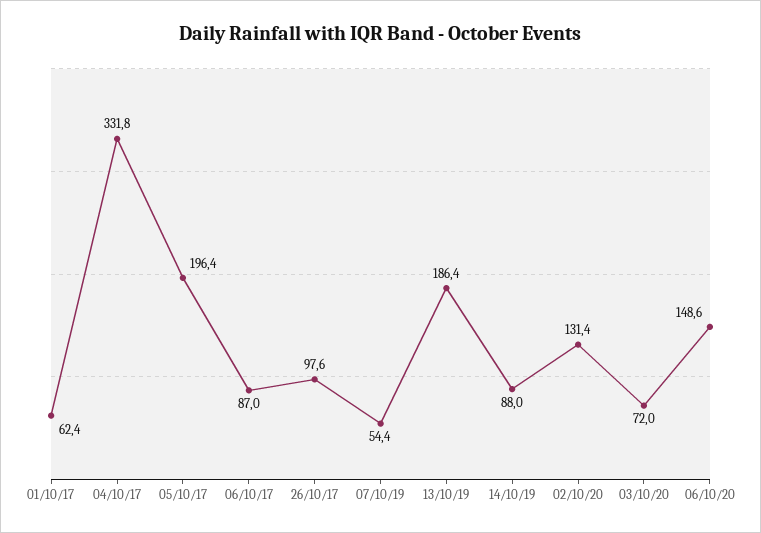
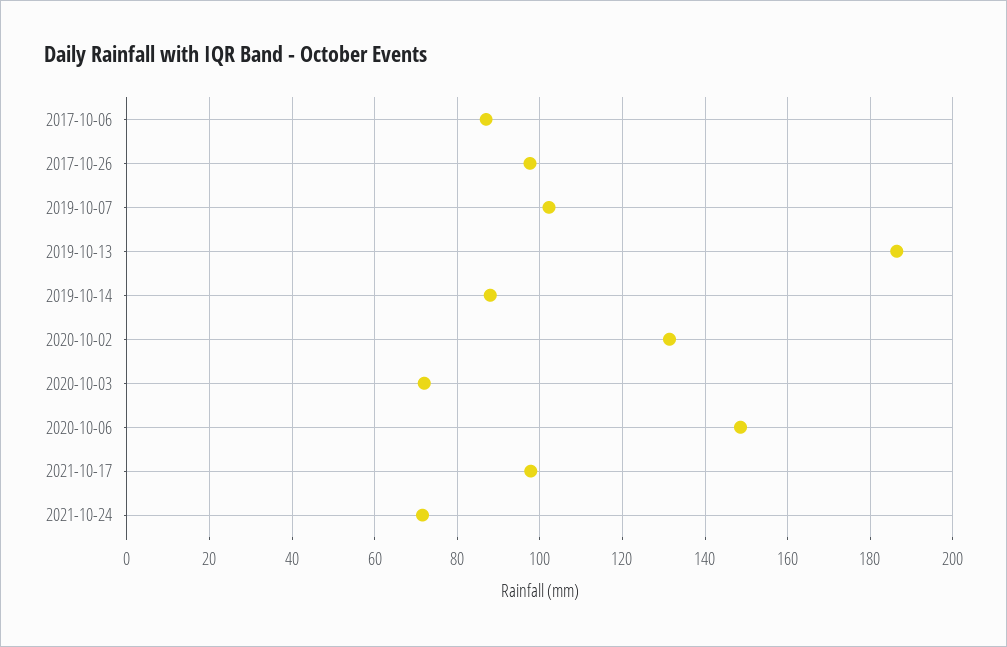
01/10/17: 62.4 -> none
04/10/17: 331.8 -> none
05/10/17: 196.4 -> none
07/10/19: 54.4 -> 102
2021-10-17: none -> 98
2021-10-24: none -> 72

